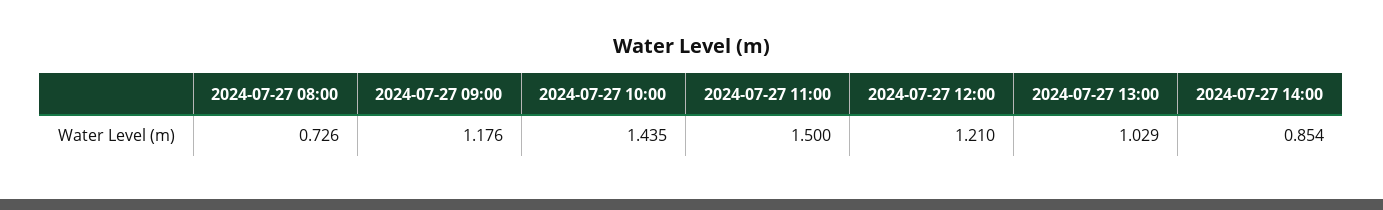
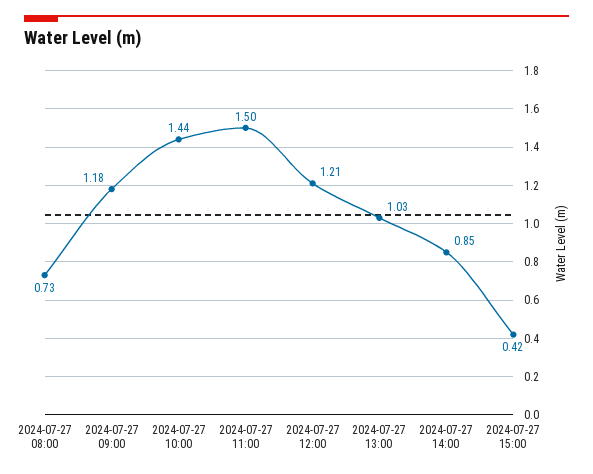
2024-07-27 15:00: none -> 0.42

